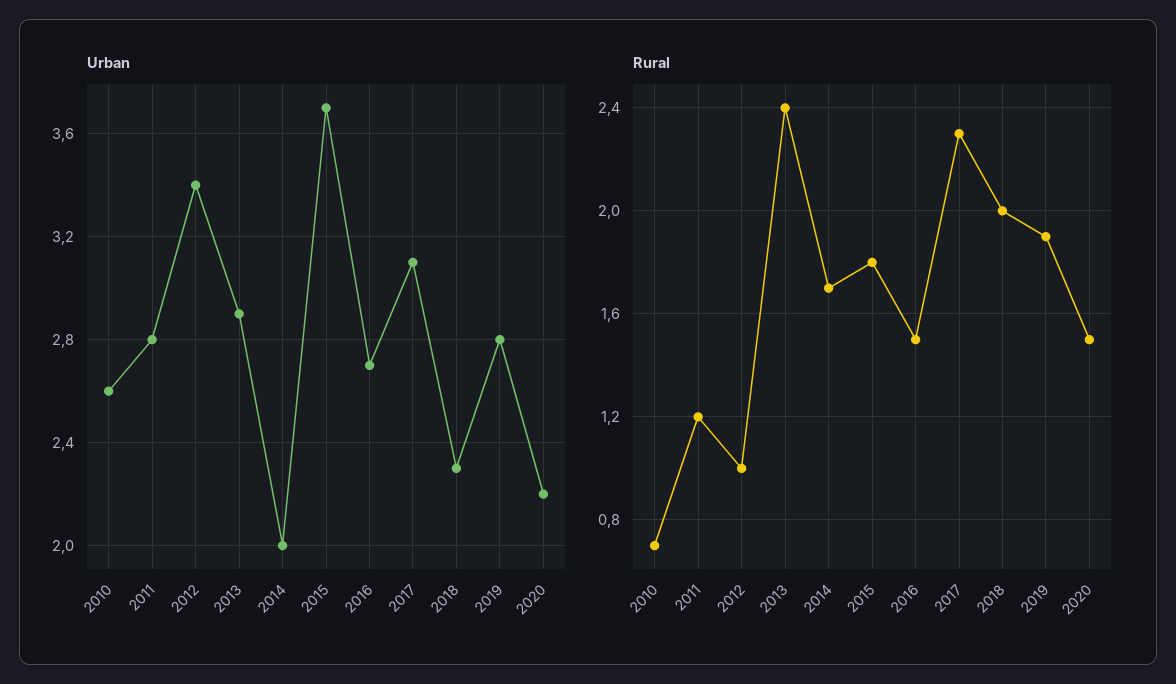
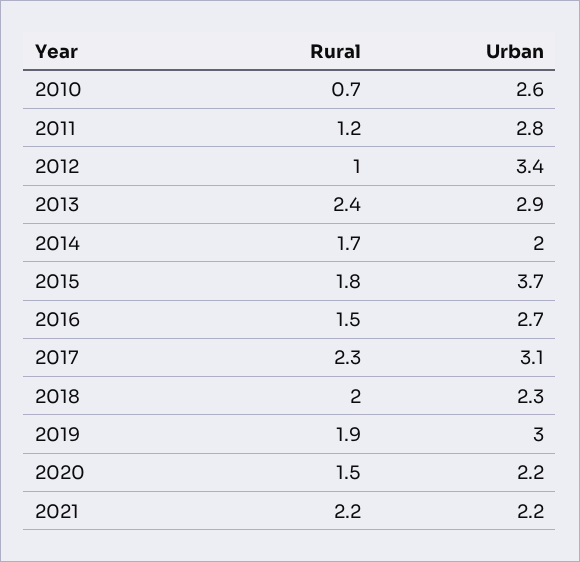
Urban, 2019: 2.8 -> 3
Rural, 2021: none -> 2.2
Urban, 2021: none -> 2.2

